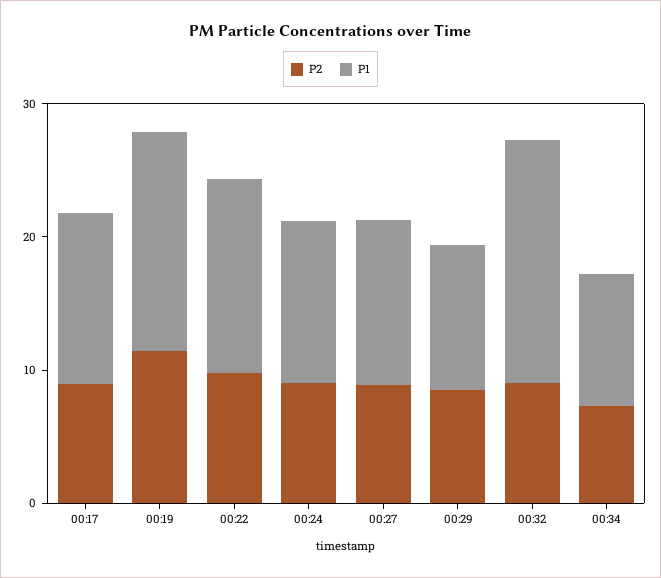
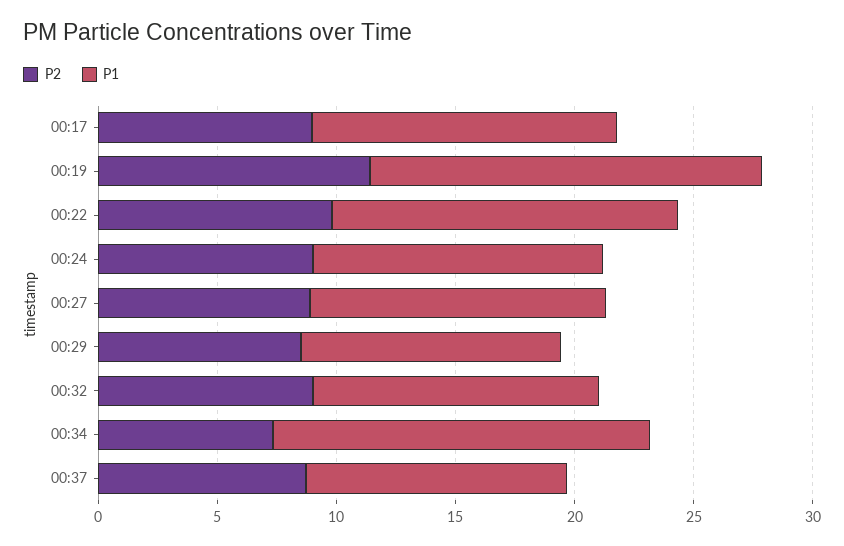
P1, 00:32: 18 -> 12
P1, 00:34: 10 -> 16
P2, 00:37: none -> 9
P1, 00:37: none -> 11

